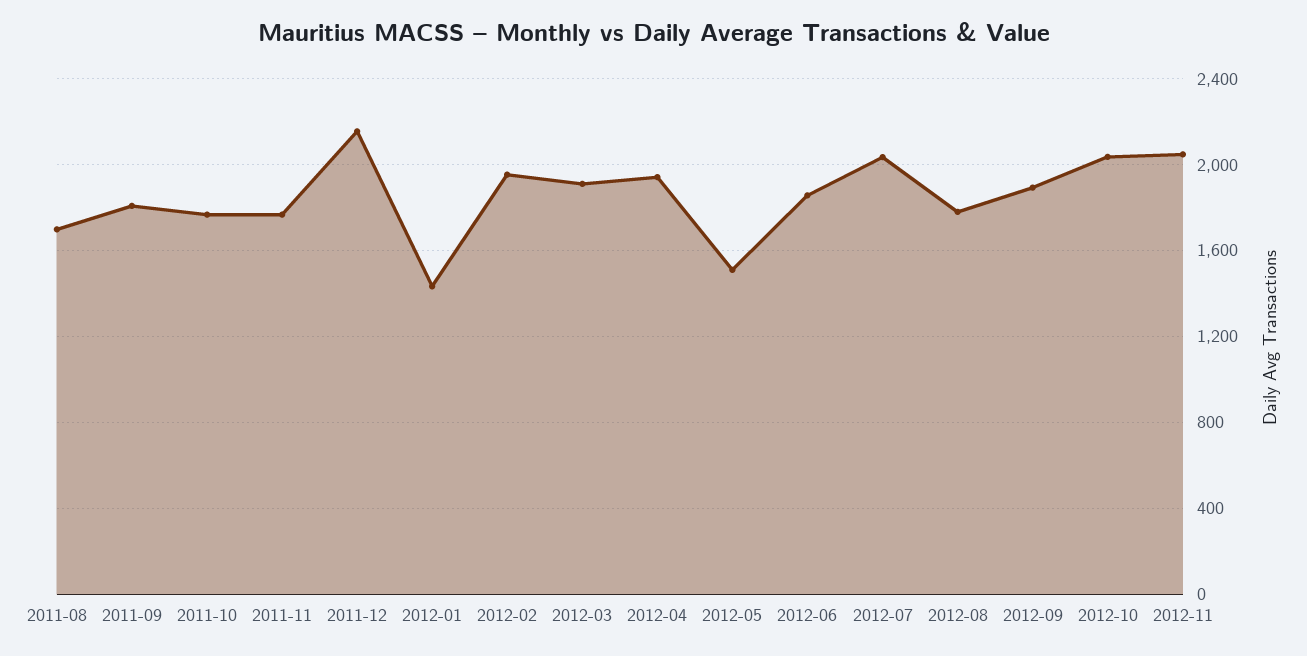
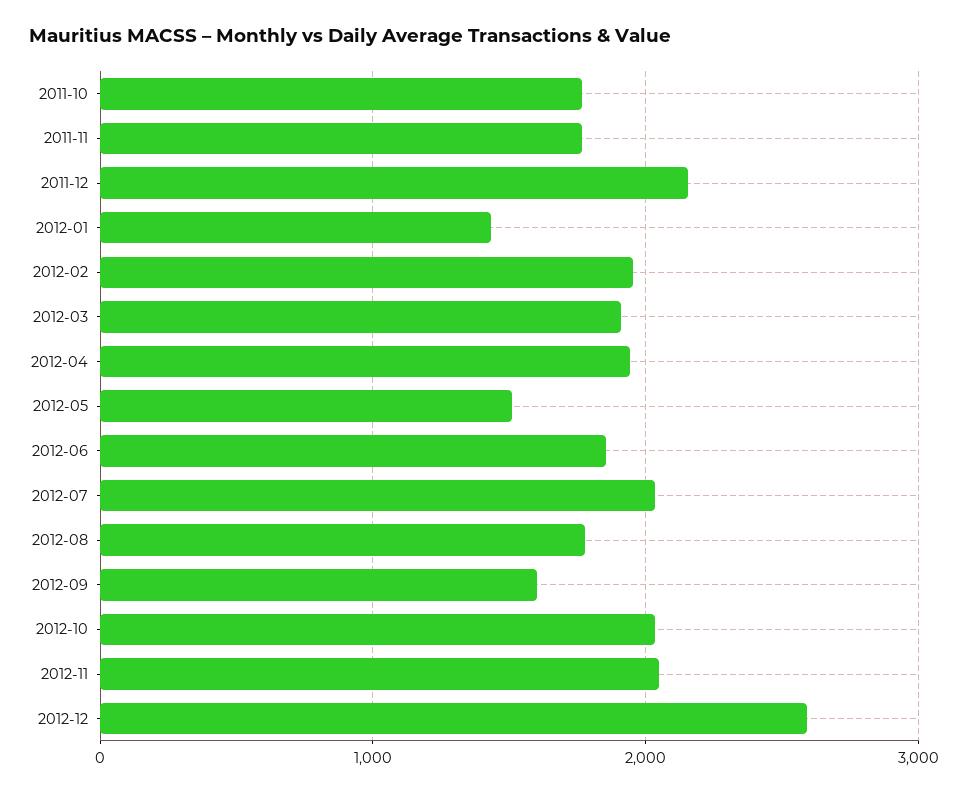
2011-08: 1700 -> none
2011-09: 1800 -> none
2012-09: 1900 -> 1600
2012-12: none -> 2600

